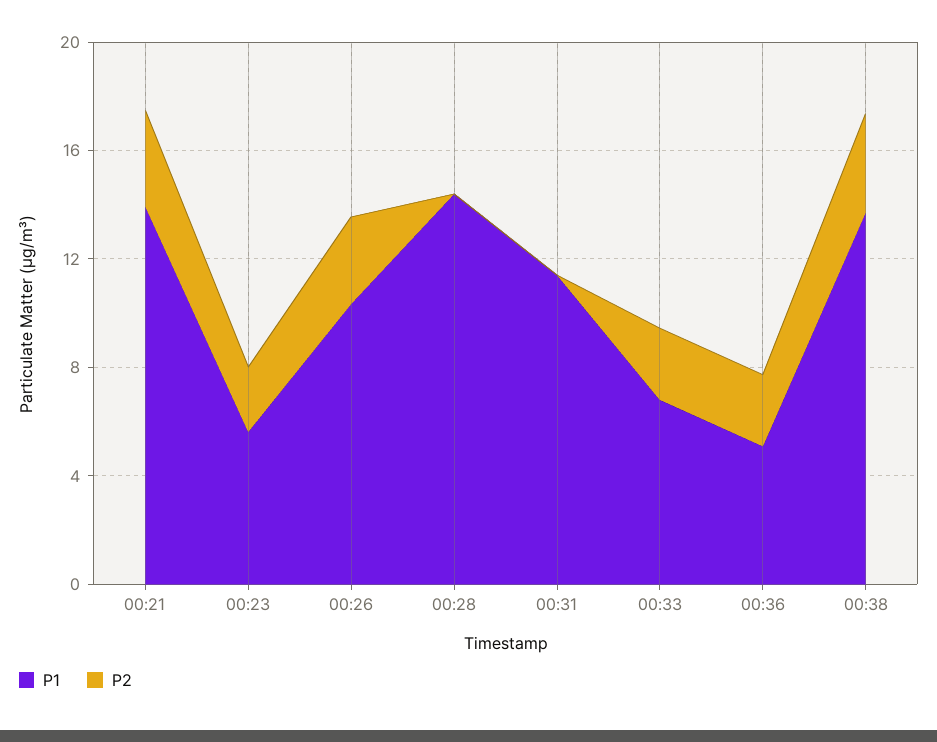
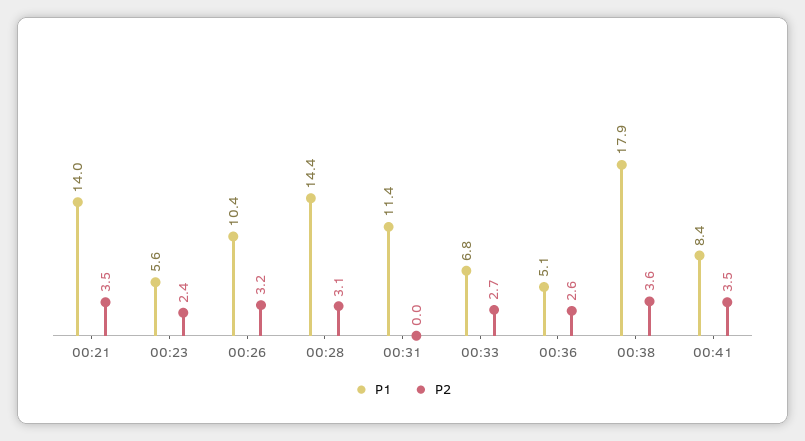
P2, 00:28: 0 -> 3.1
P1, 00:38: 14 -> 17.9
P1, 00:41: none -> 8.4
P2, 00:41: none -> 3.5

